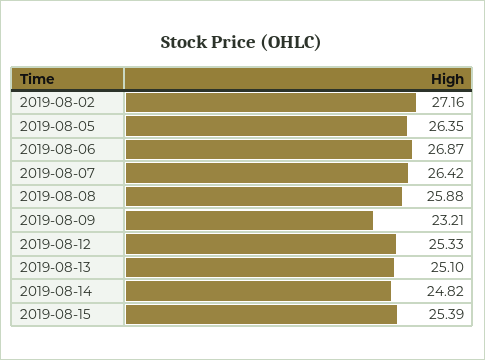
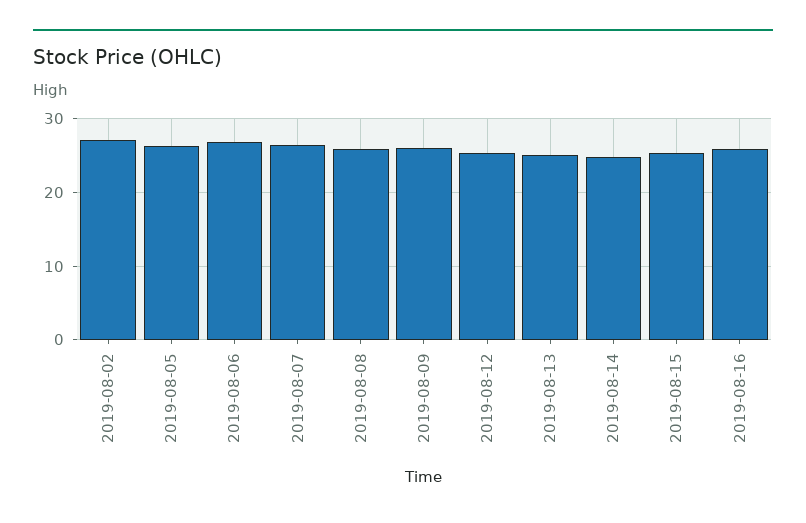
2019-08-09: 23.21 -> 26
2019-08-16: none -> 26

